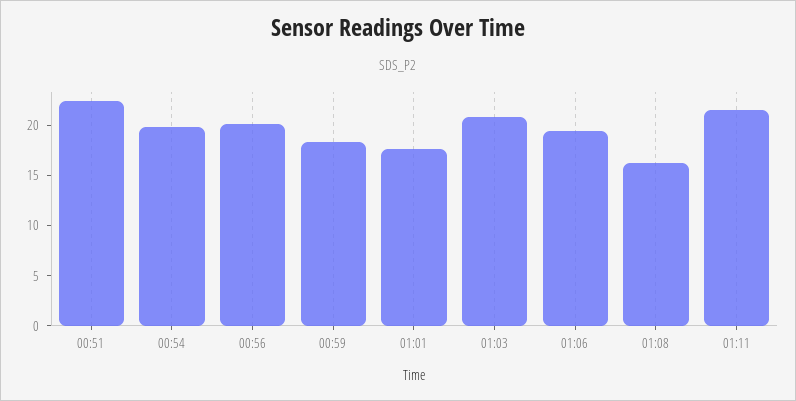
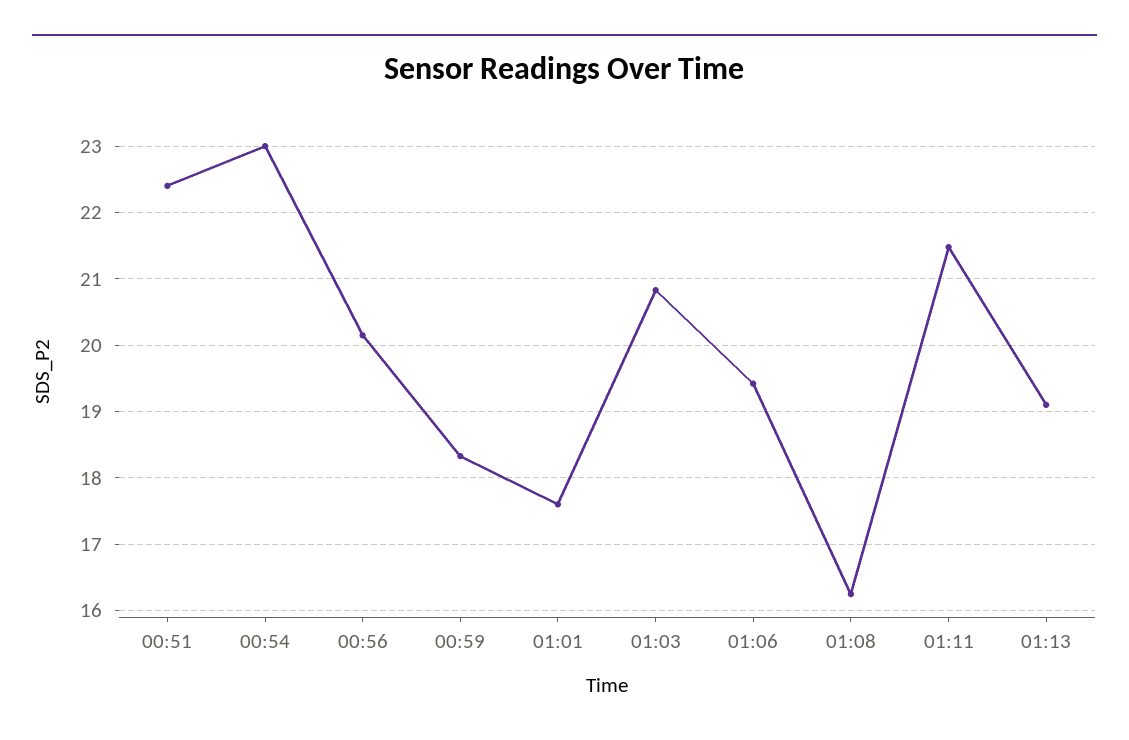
00:54: 20 -> 23
01:13: none -> 19.1

